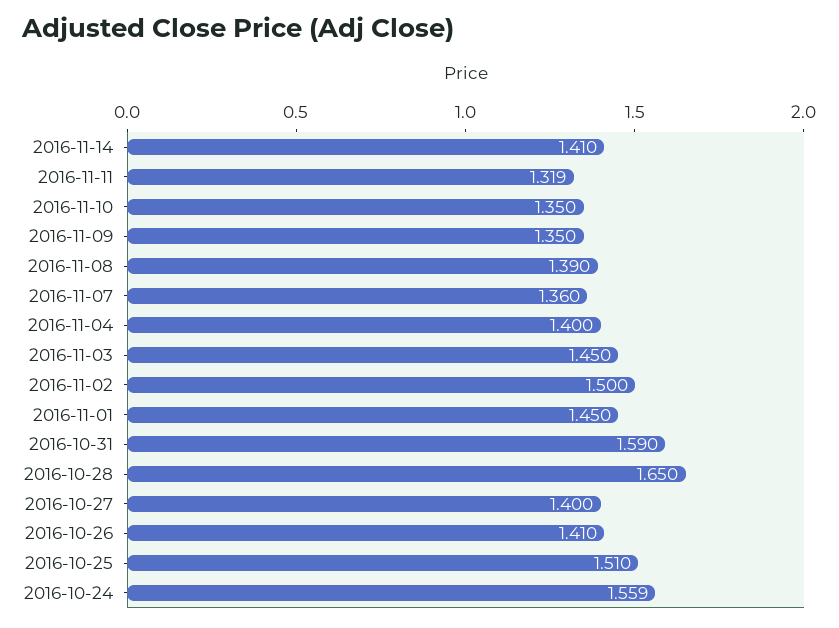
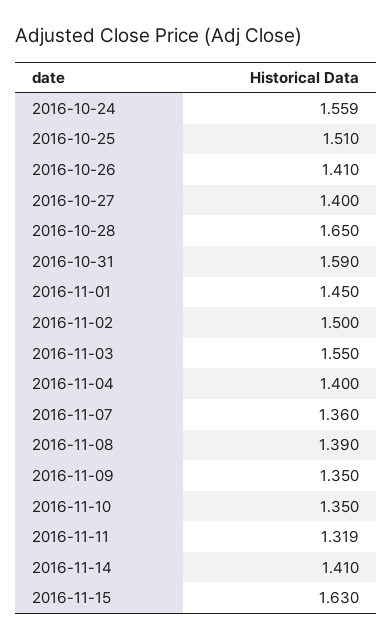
2016-11-03: 1.45 -> 1.55
2016-11-15: none -> 1.63

